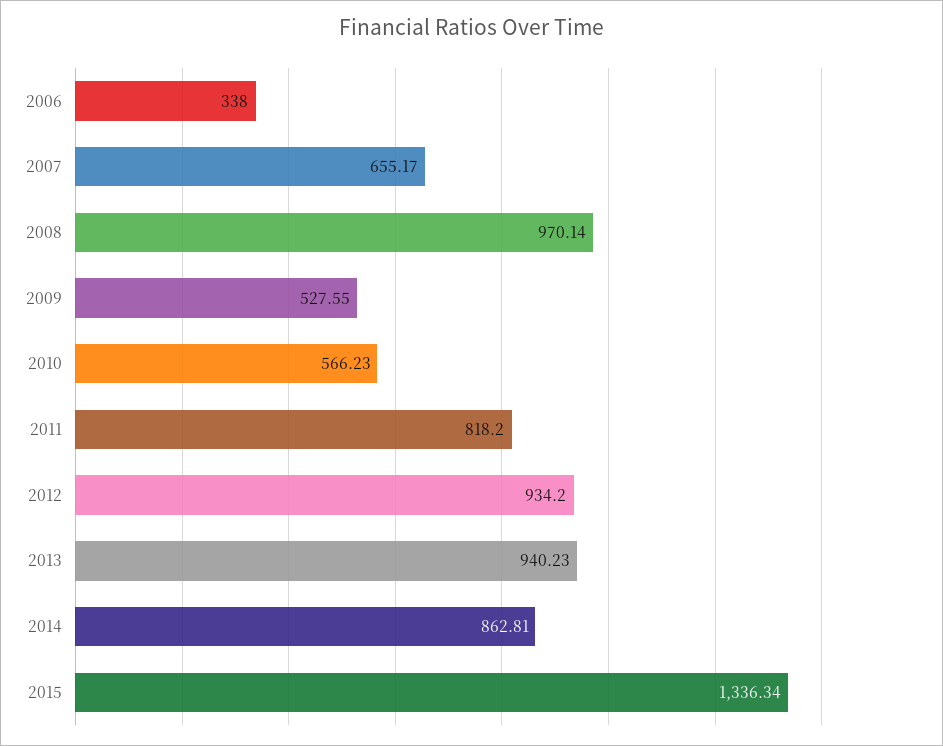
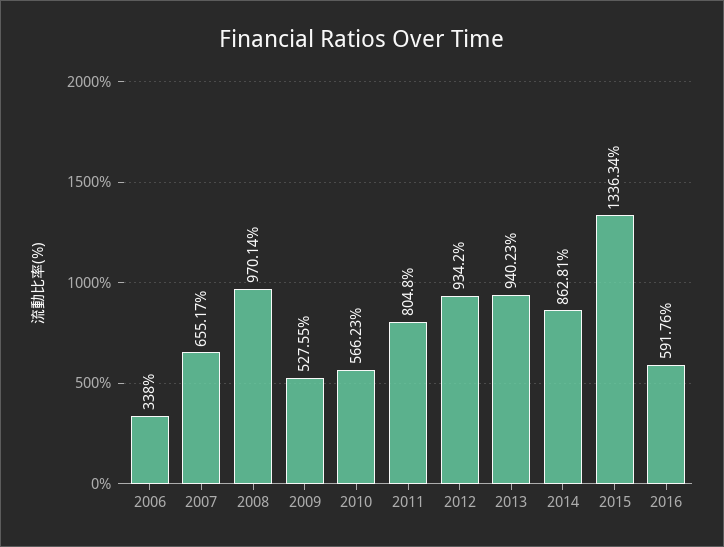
2011: 818.2 -> 804.8
2016: none -> 591.76

